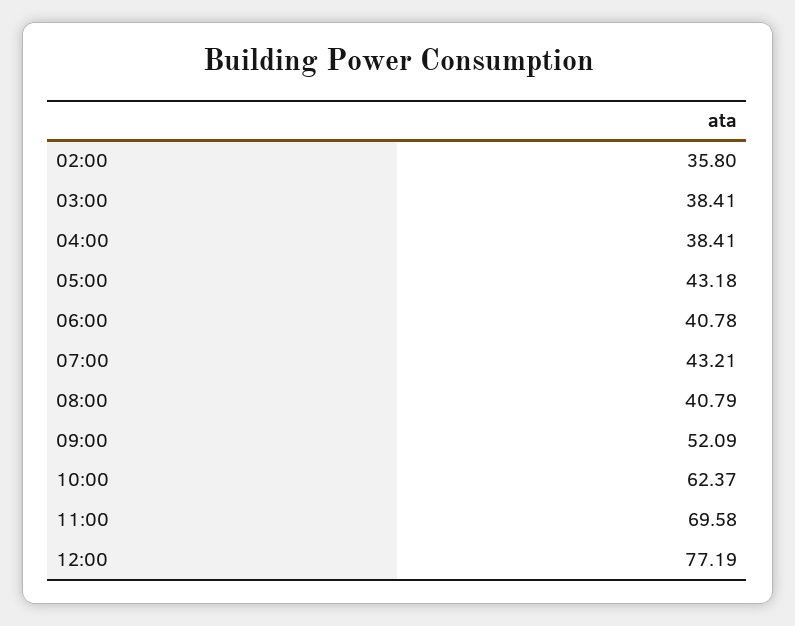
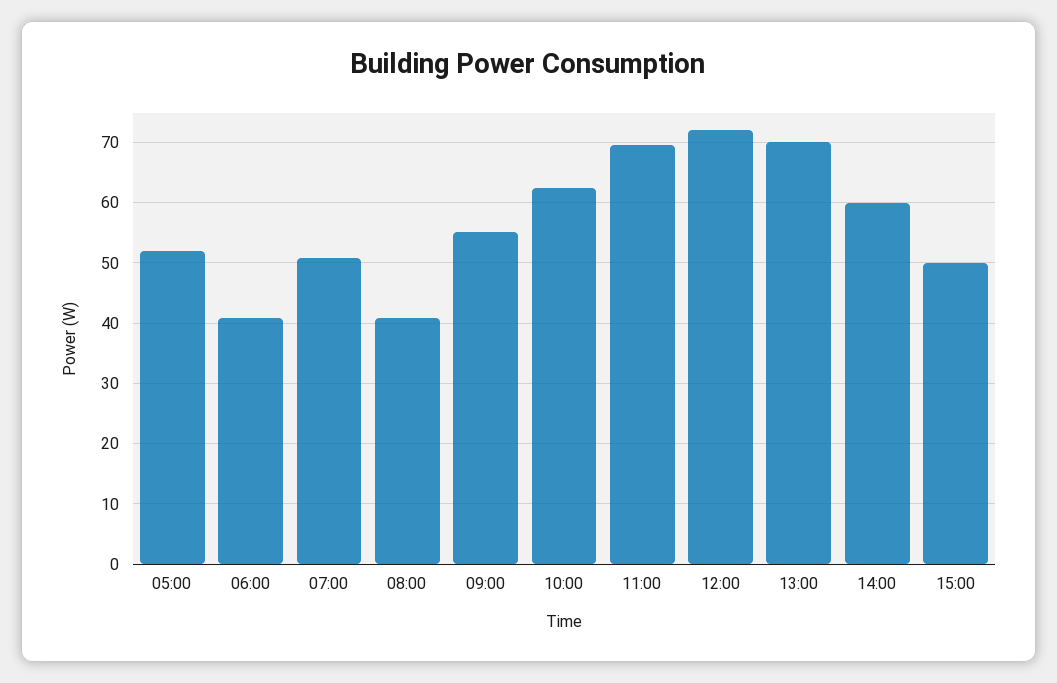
02:00: 35.8 -> none
03:00: 38.41 -> none
04:00: 38.41 -> none
05:00: 43.18 -> 52
07:00: 43.21 -> 51
09:00: 52.09 -> 55
12:00: 77.19 -> 72
13:00: none -> 70
14:00: none -> 60
15:00: none -> 50

